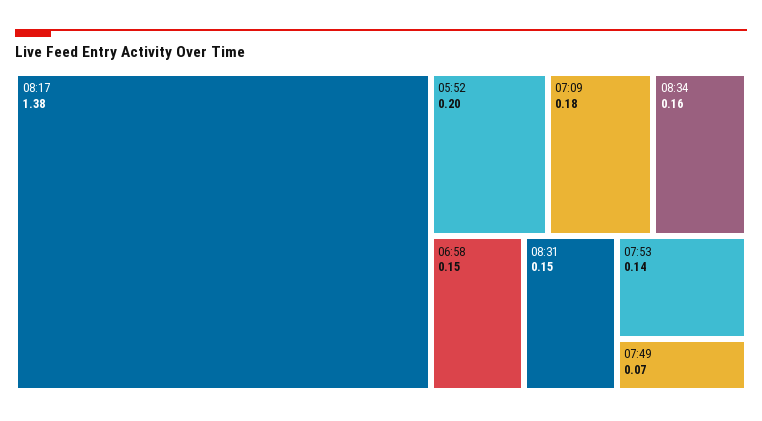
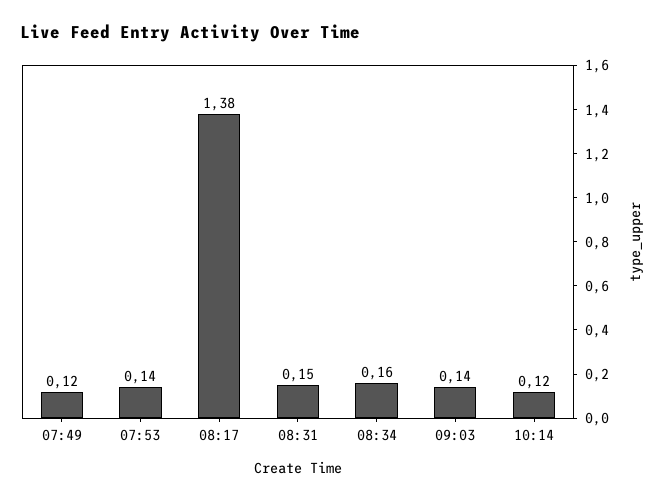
05:52: 0.2 -> none
07:09: 0.18 -> none
06:58: 0.15 -> none
07:49: 0.07 -> 0.12
09:03: none -> 0.14
10:14: none -> 0.12

